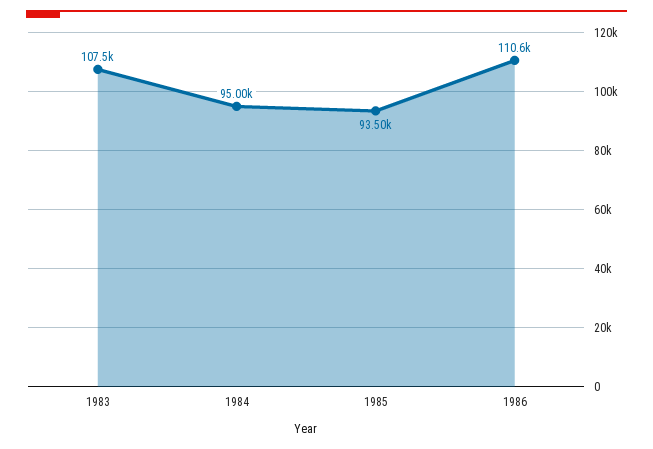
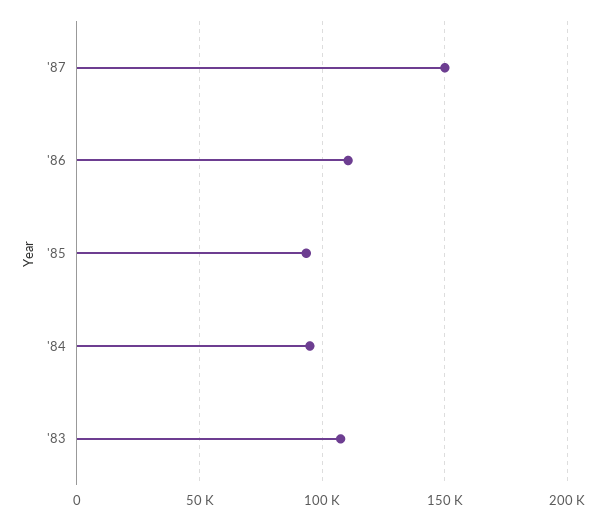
'87: none -> 150000

